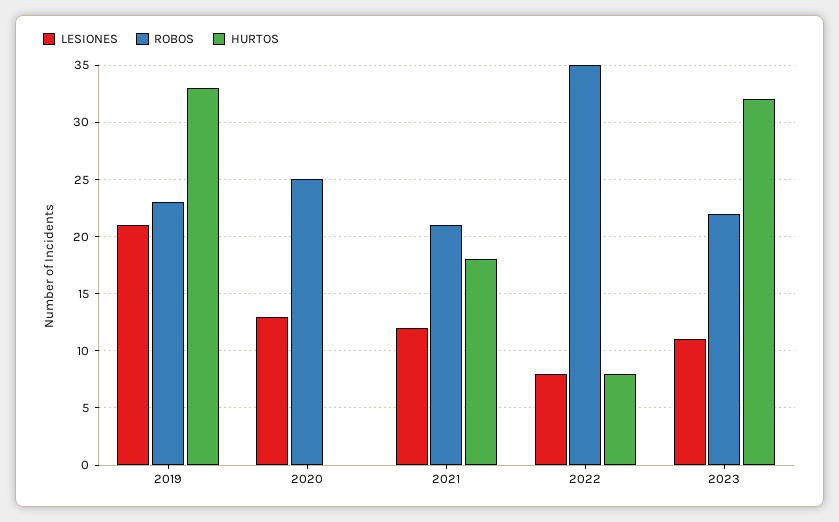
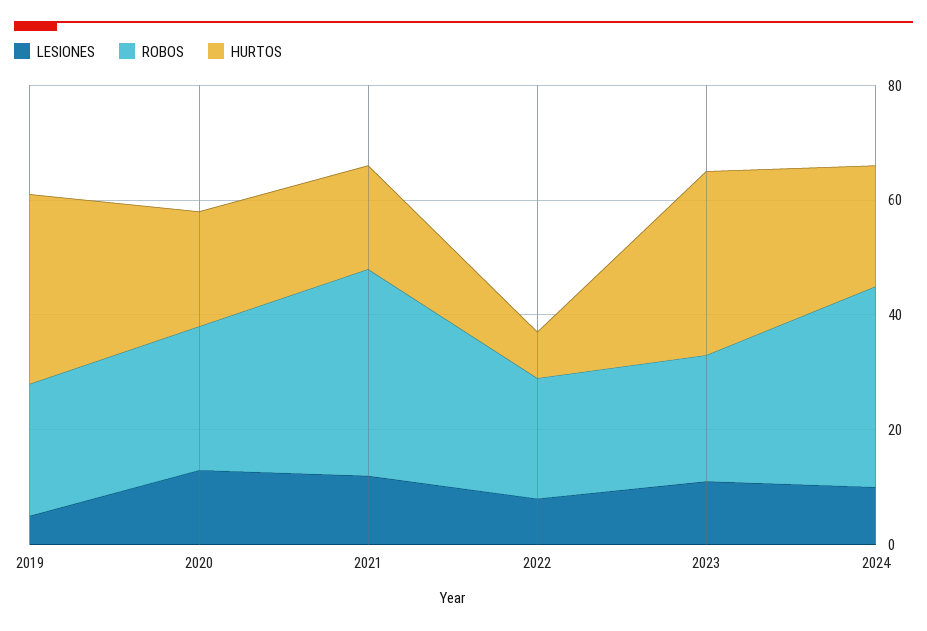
LESIONES, 2019: 21 -> 5
HURTOS, 2020: 0 -> 20
ROBOS, 2021: 21 -> 35
ROBOS, 2022: 35 -> 20
LESIONES, 2024: none -> 10
ROBOS, 2024: none -> 35
HURTOS, 2024: none -> 20

